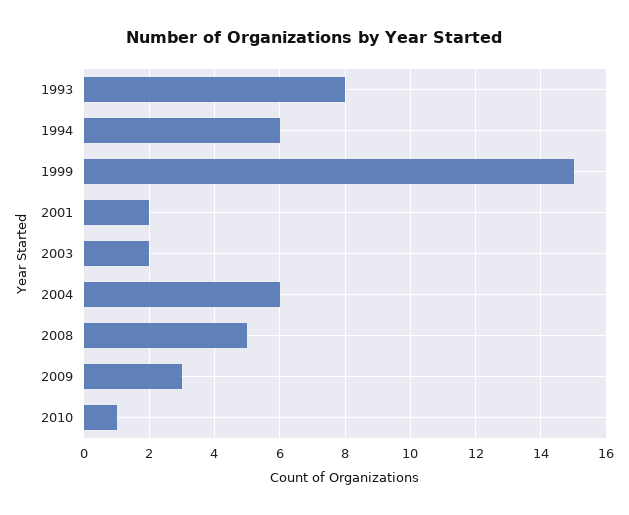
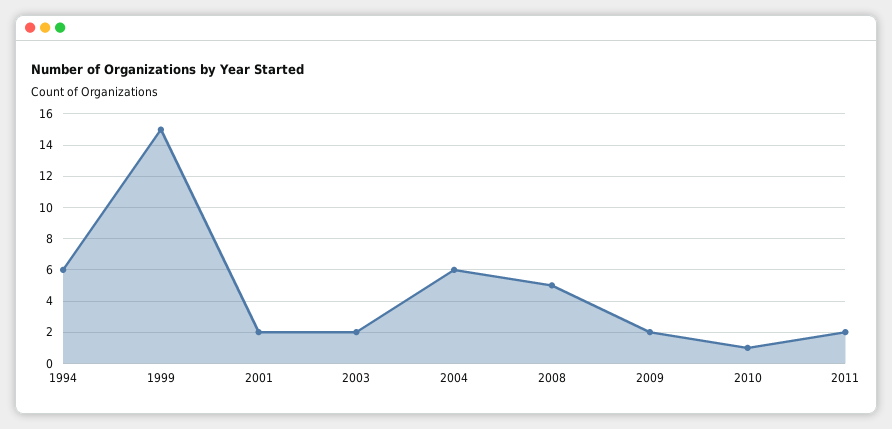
1993: 8 -> none
2009: 3 -> 2
2011: none -> 2

